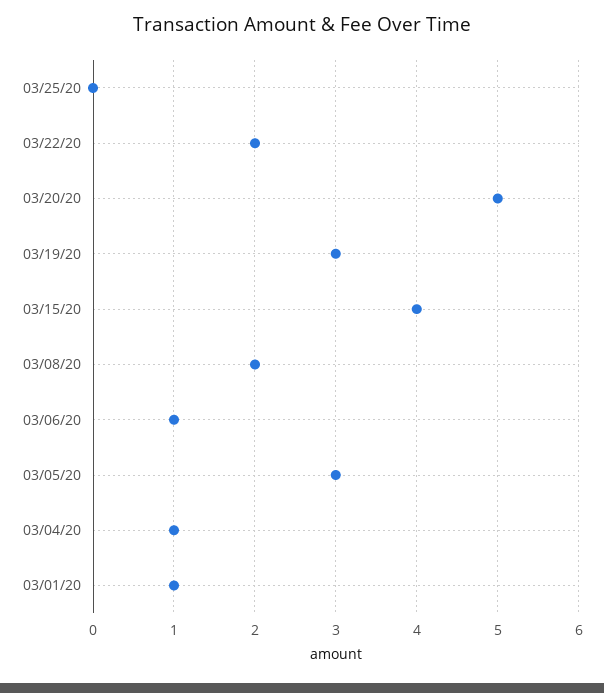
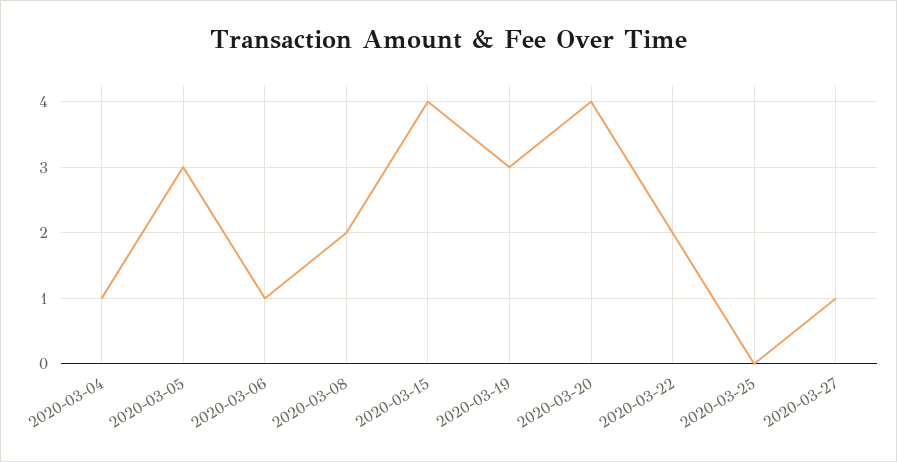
03/20/20: 5 -> 4
03/01/20: 1 -> none
2020-03-27: none -> 1

